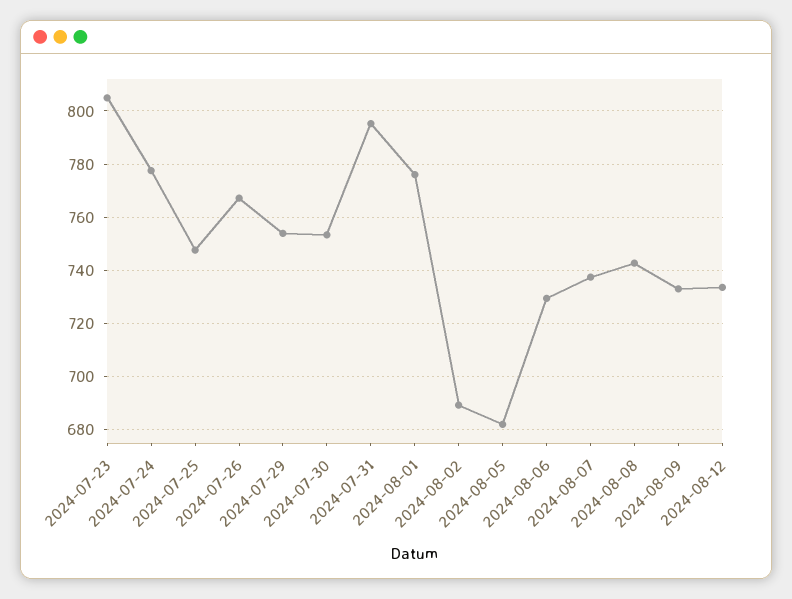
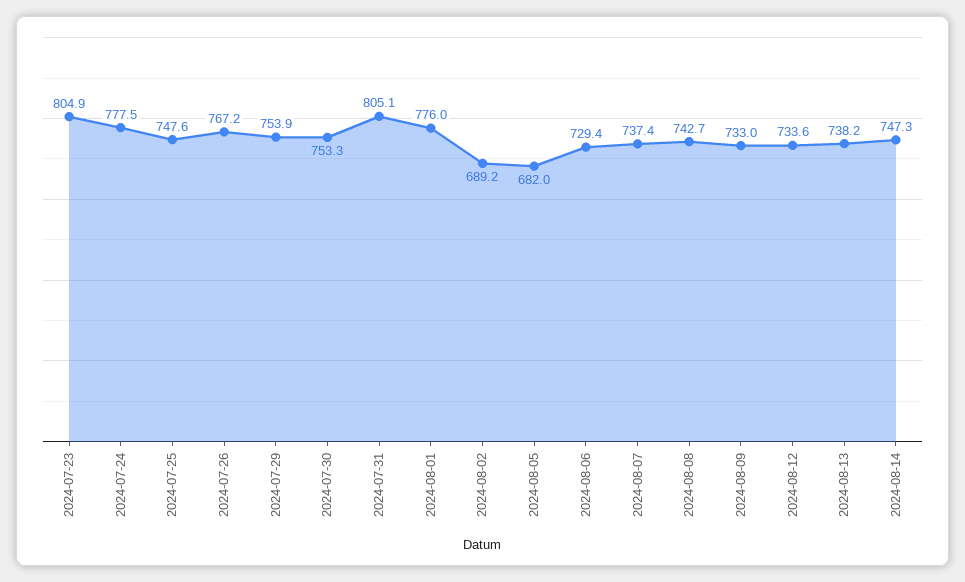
2024-07-31: 795 -> 805.1
2024-08-13: none -> 738.2
2024-08-14: none -> 747.3

